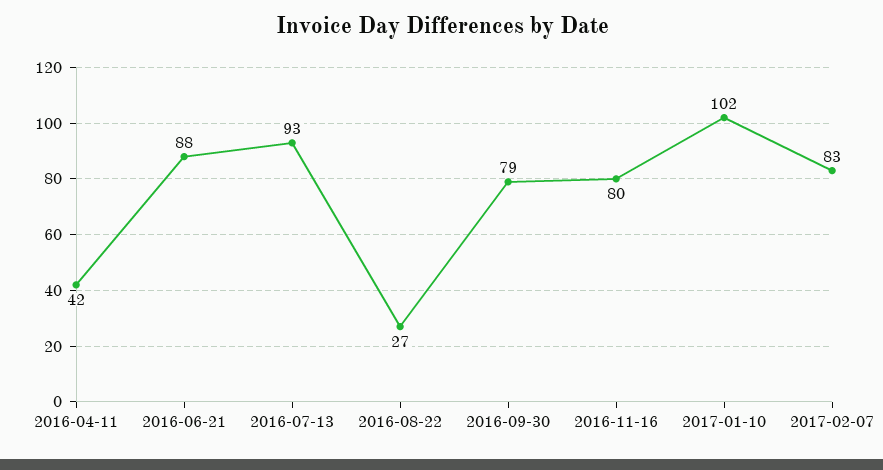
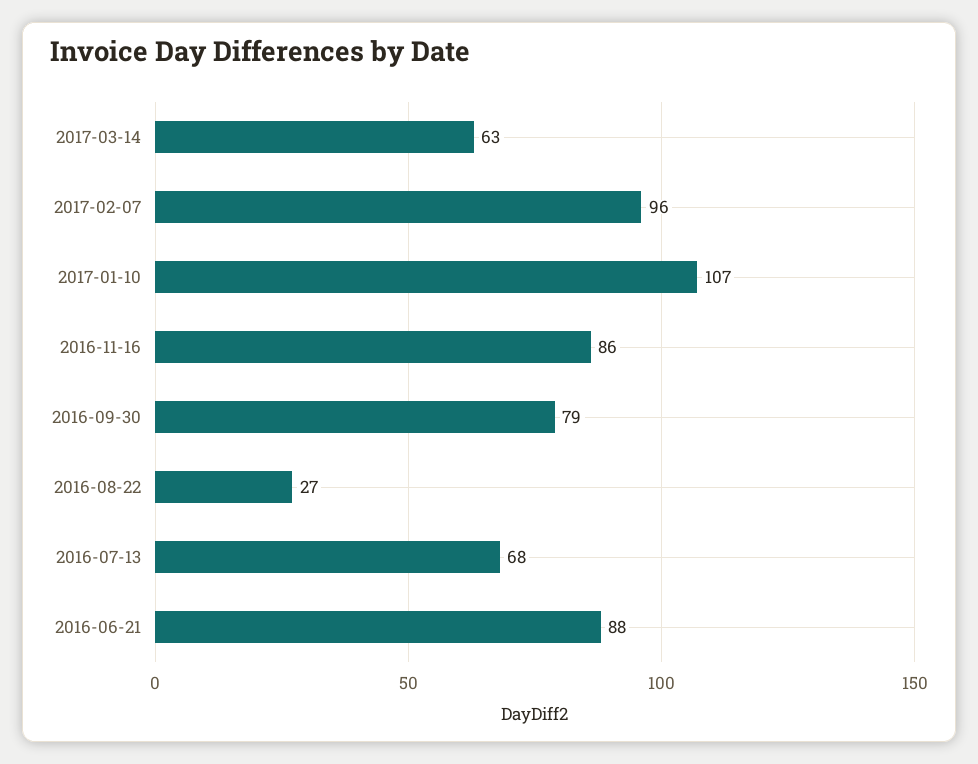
2016-04-11: 42 -> none
2016-07-13: 93 -> 68
2016-11-16: 80 -> 86
2017-01-10: 102 -> 107
2017-02-07: 83 -> 96
2017-03-14: none -> 63

